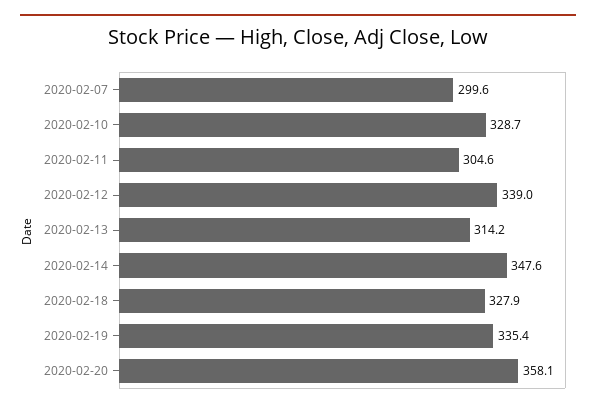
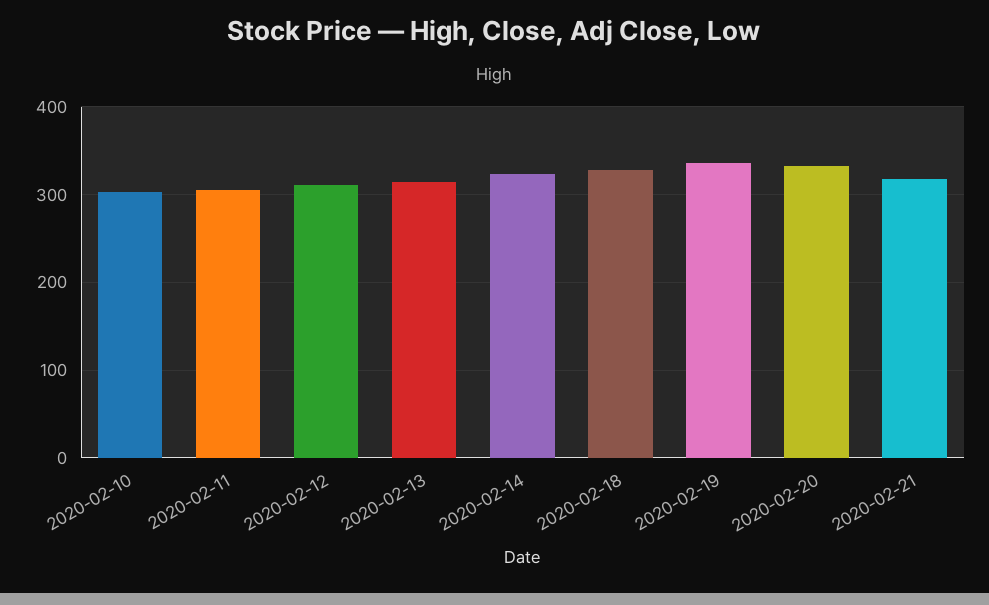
2020-02-07: 299.6 -> none
2020-02-10: 328.7 -> 300
2020-02-12: 339 -> 310
2020-02-14: 347.6 -> 320
2020-02-20: 358.1 -> 330
2020-02-21: none -> 320

